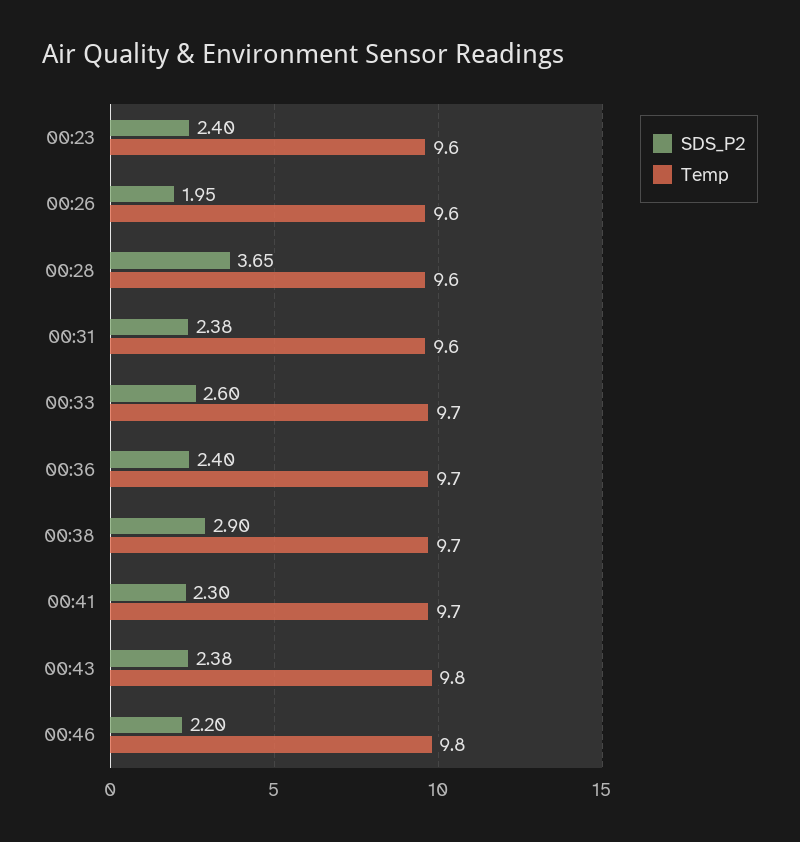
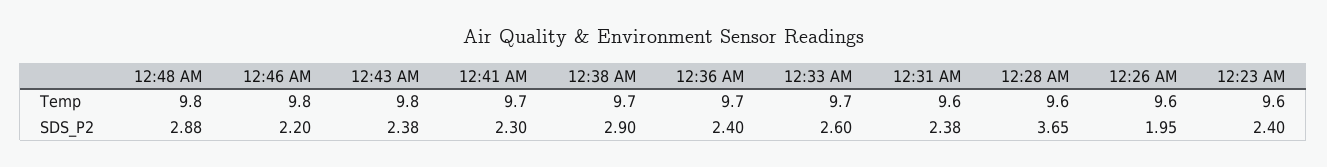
Temp, 12:48 AM: none -> 9.8
SDS_P2, 12:48 AM: none -> 2.88

